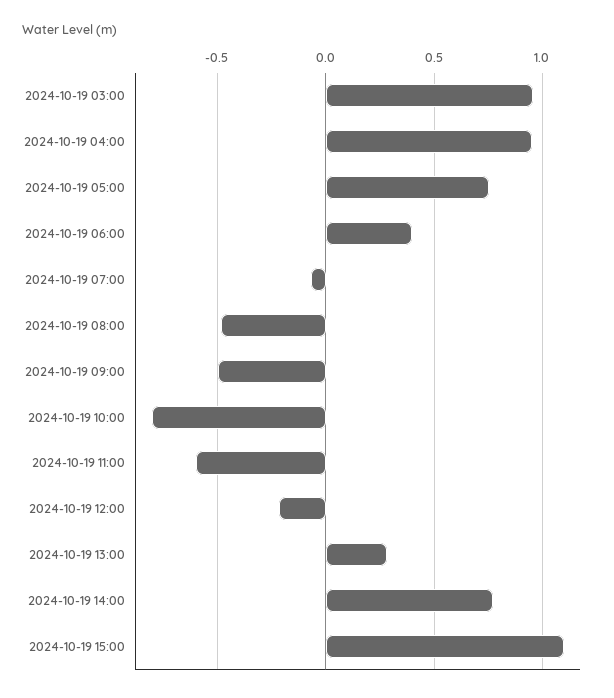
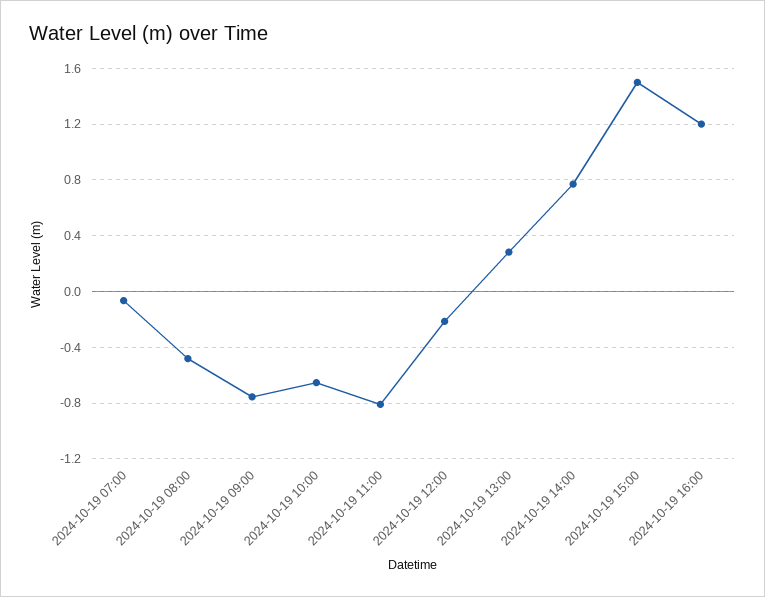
2024-10-19 03:00: 0.95 -> none
2024-10-19 04:00: 0.95 -> none
2024-10-19 05:00: 0.75 -> none
2024-10-19 06:00: 0.4 -> none
2024-10-19 09:00: -0.5 -> -0.75
2024-10-19 10:00: -0.8 -> -0.65
2024-10-19 11:00: -0.6 -> -0.8
2024-10-19 15:00: 1.1 -> 1.5
2024-10-19 16:00: none -> 1.2

